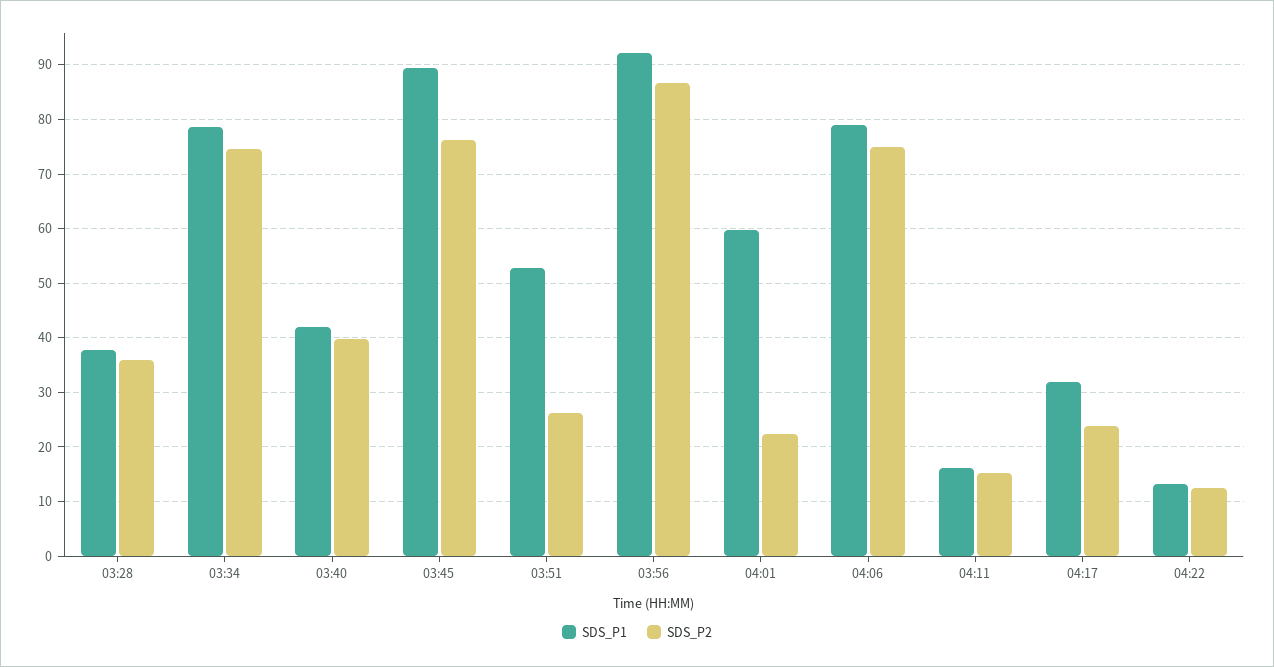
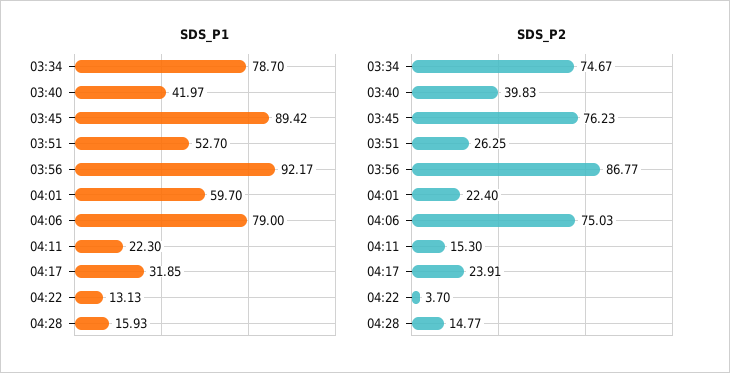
SDS_P1, 03:28: 38 -> none
SDS_P2, 03:28: 36 -> none
SDS_P1, 04:11: 16 -> 22.3
SDS_P2, 04:22: 12 -> 3.7
SDS_P1, 04:28: none -> 15.93
SDS_P2, 04:28: none -> 14.77

